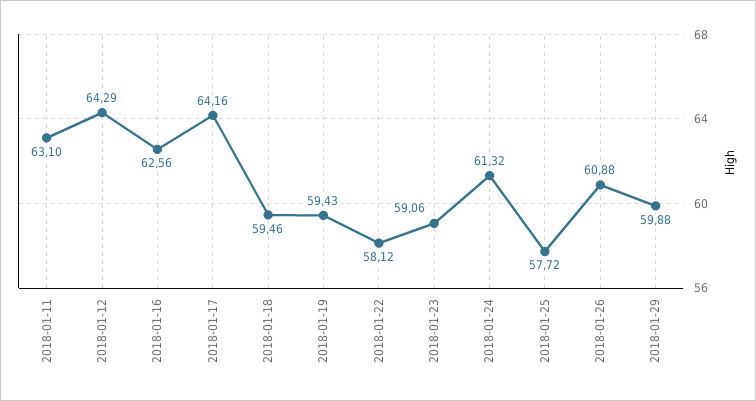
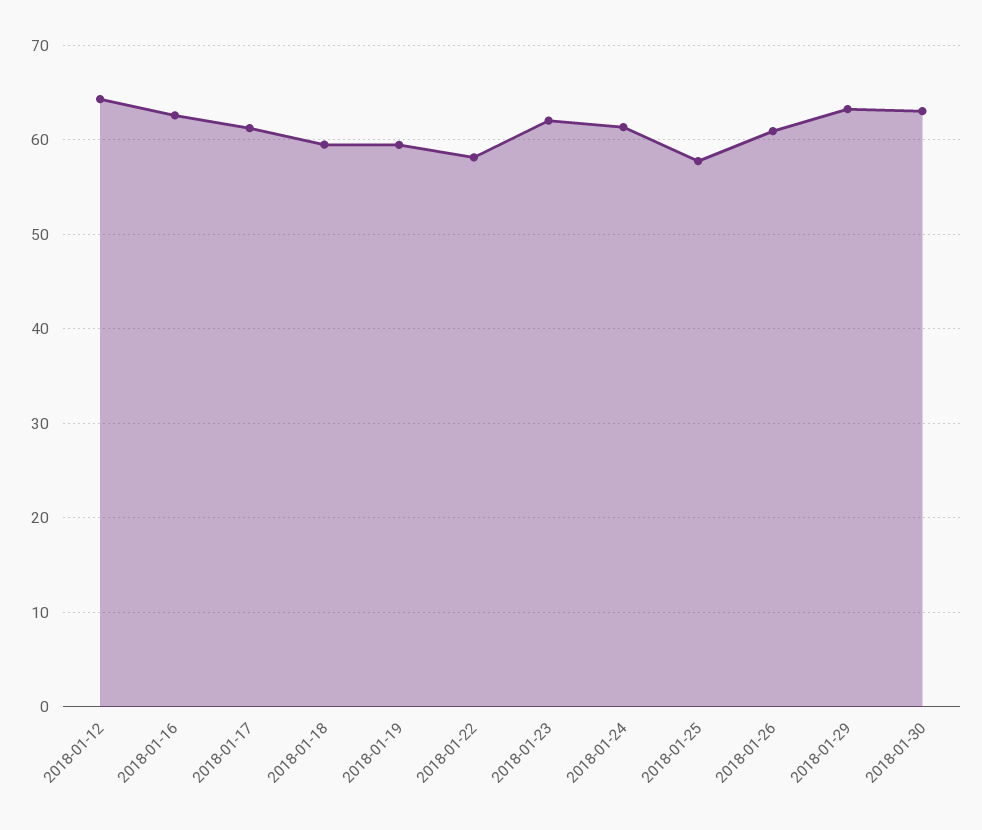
2018-01-11: 63.1 -> none
2018-01-17: 64.16 -> 61
2018-01-23: 59.06 -> 62
2018-01-29: 59.88 -> 63
2018-01-30: none -> 63

